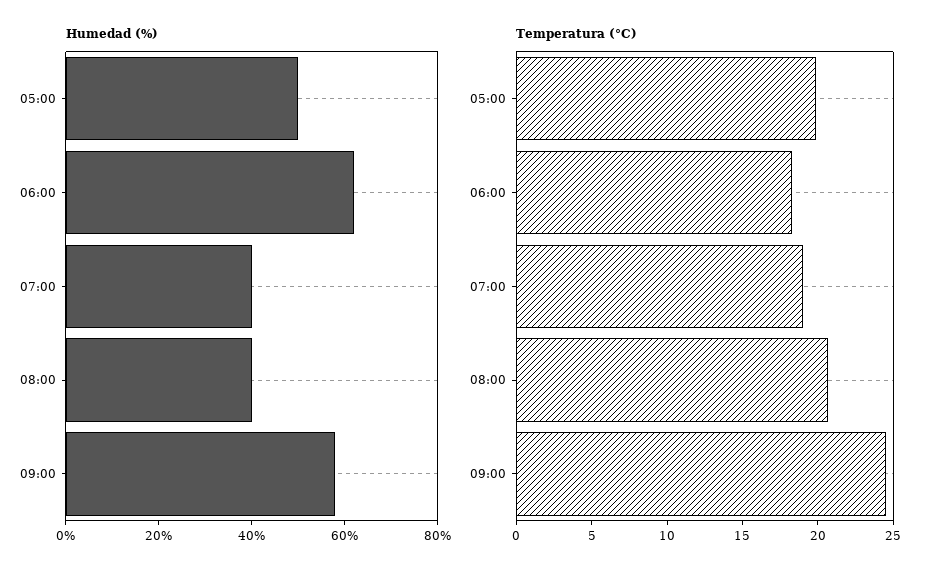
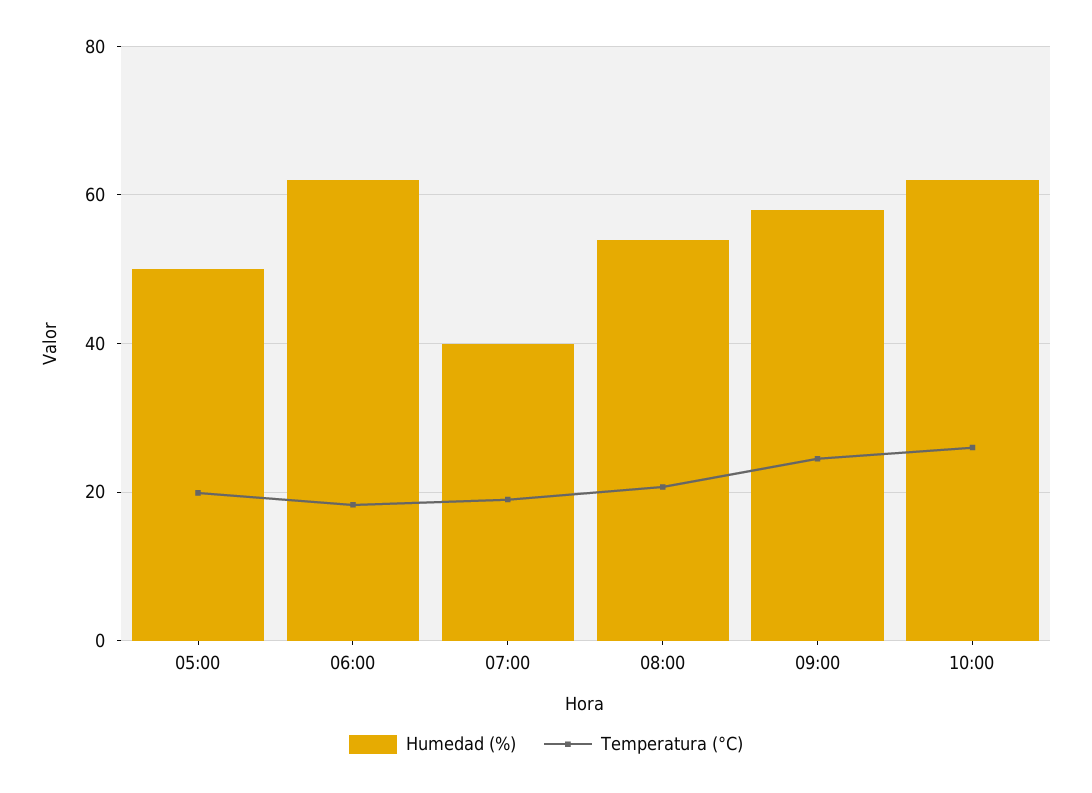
Humedad (%), 08:00: 40 -> 54
Humedad (%), 10:00: none -> 62
Temperatura (°C), 10:00: none -> 26

